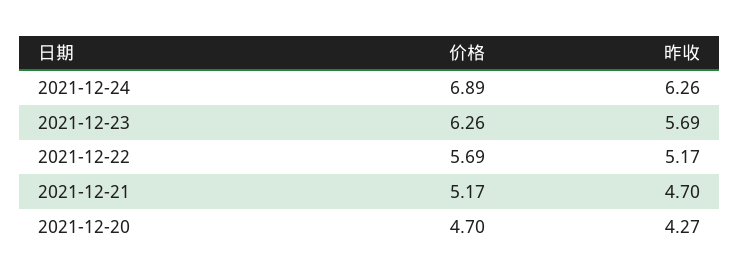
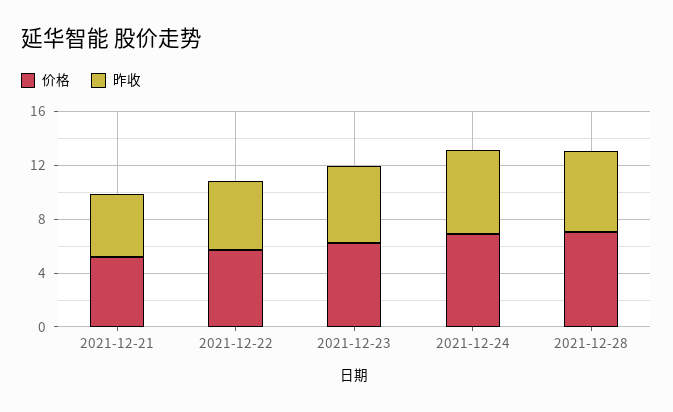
价格, 2021-12-20: 4.7 -> none
昨收, 2021-12-20: 4.27 -> none
价格, 2021-12-28: none -> 7
昨收, 2021-12-28: none -> 6

